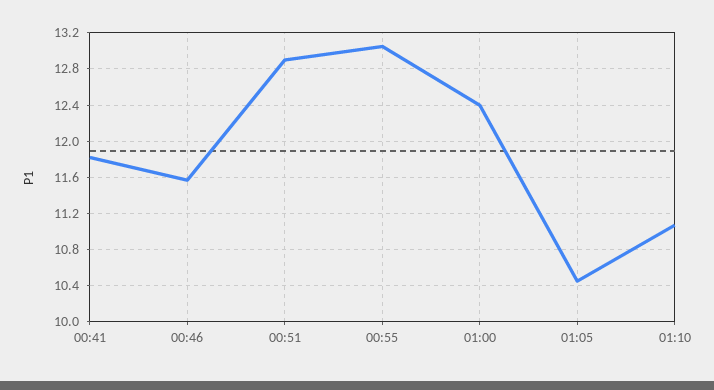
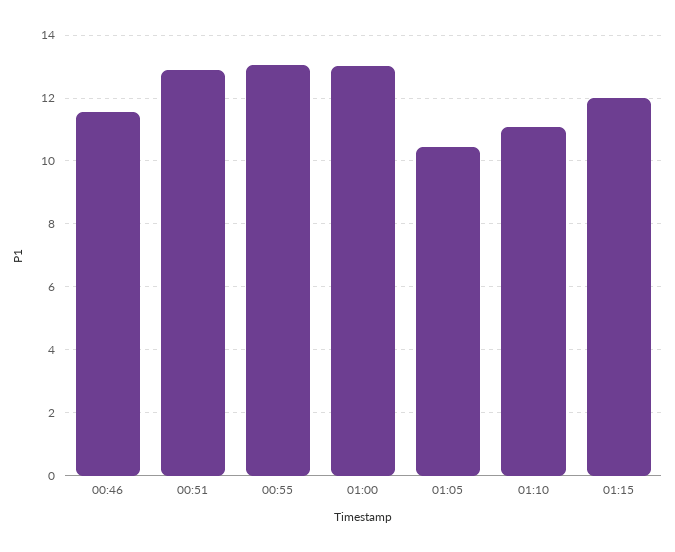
00:41: 11.8 -> none
01:00: 12.4 -> 13
01:15: none -> 12

